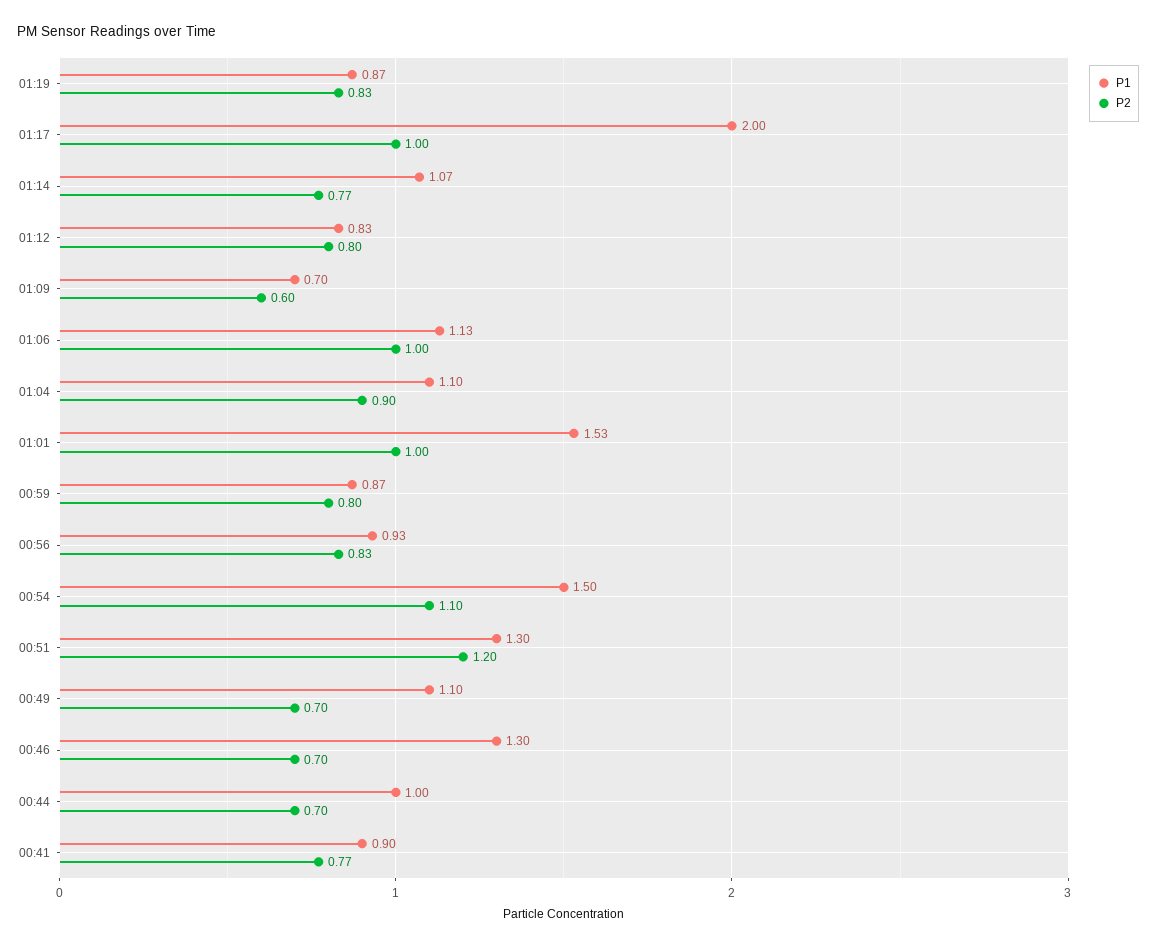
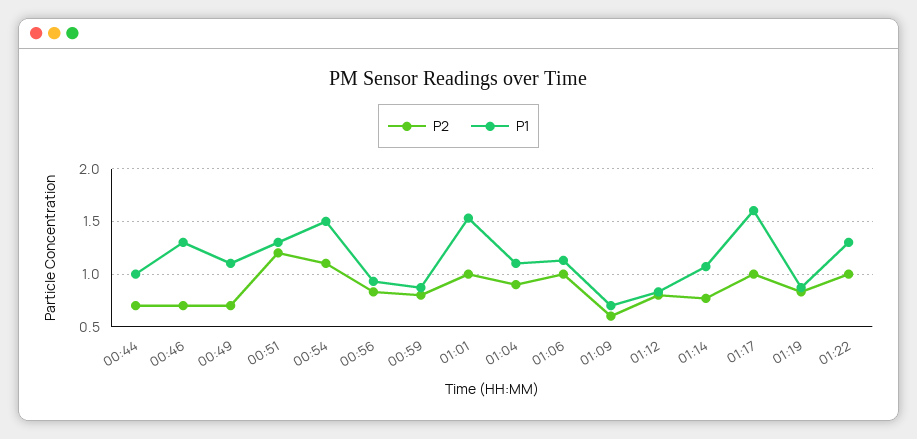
P1, 01:17: 2 -> 1.6
P1, 00:41: 0.9 -> none
P2, 00:41: 0.77 -> none
P2, 01:22: none -> 1
P1, 01:22: none -> 1.3

